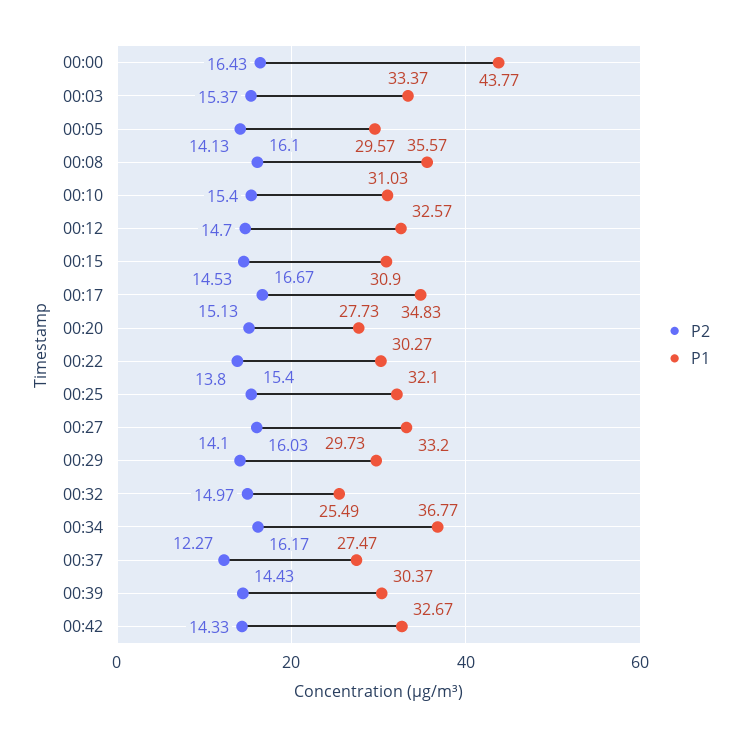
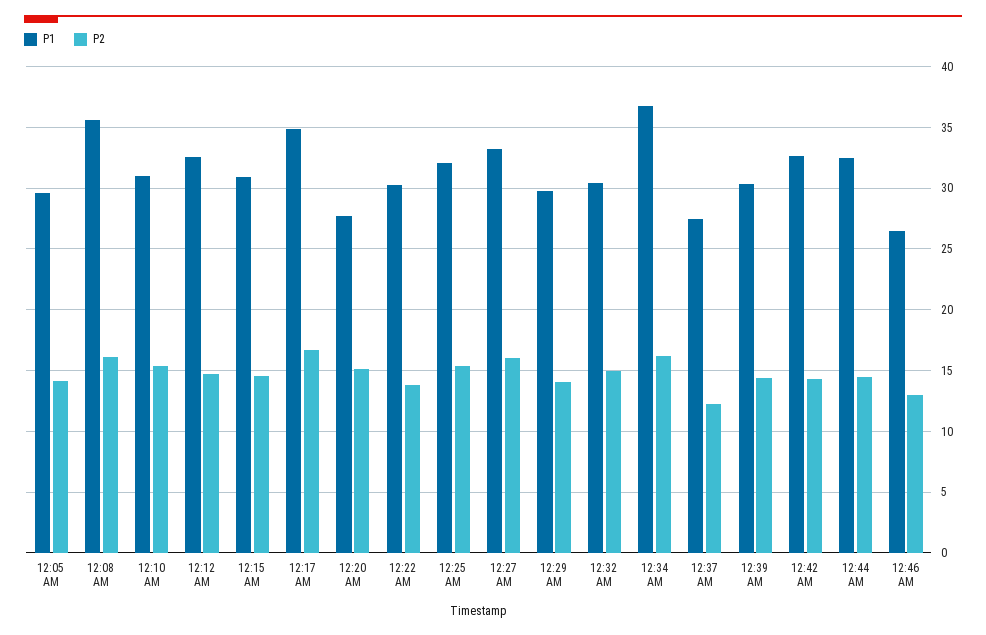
P2, 00:00: 16.43 -> none
P1, 00:00: 43.77 -> none
P2, 00:03: 15.37 -> none
P1, 00:03: 33.37 -> none
P1, 00:32: 25.49 -> 30.5
P1, 12:44 AM: none -> 32.5
P2, 12:44 AM: none -> 14.5
P1, 12:46 AM: none -> 26.5
P2, 12:46 AM: none -> 13

